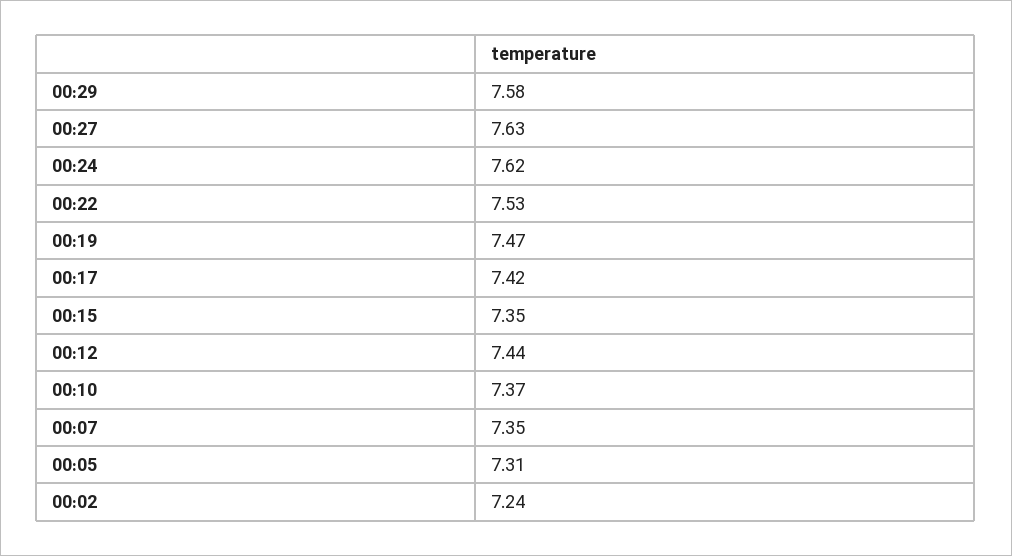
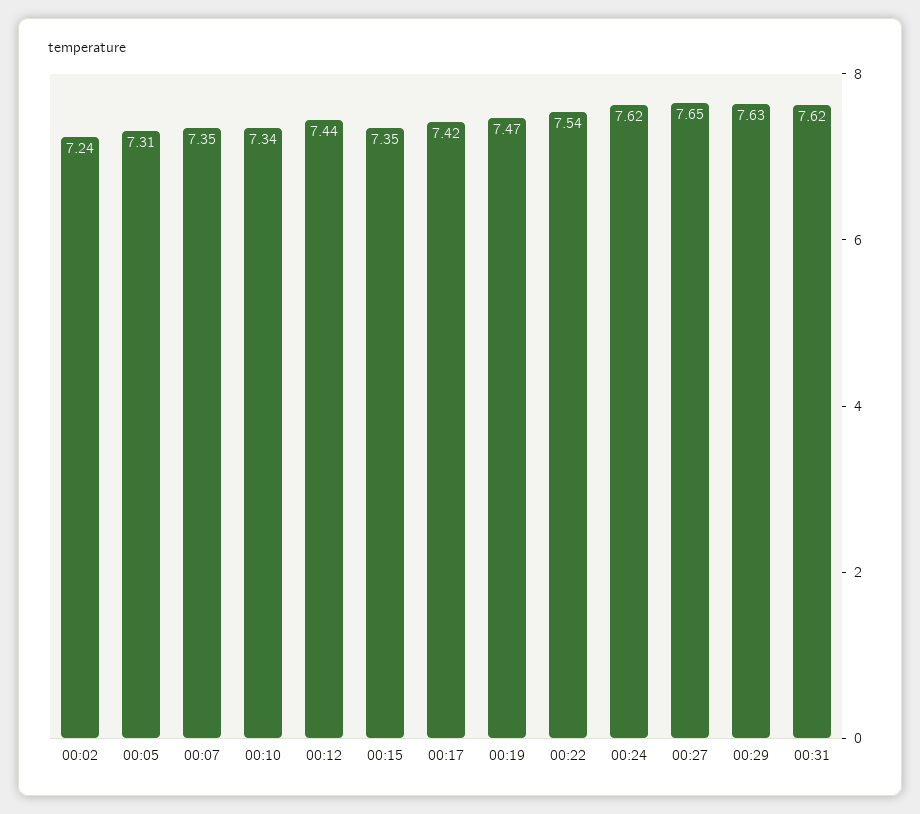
00:29: 7.58 -> 7.63
00:27: 7.63 -> 7.65
00:22: 7.53 -> 7.54
00:10: 7.37 -> 7.34
00:31: none -> 7.62

